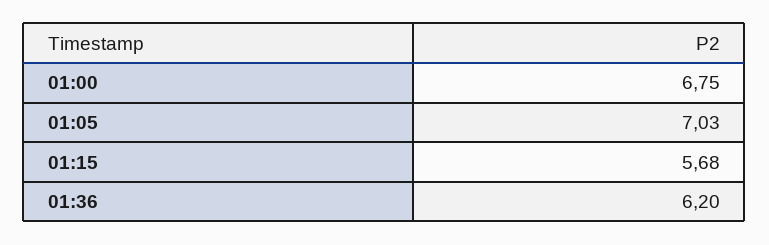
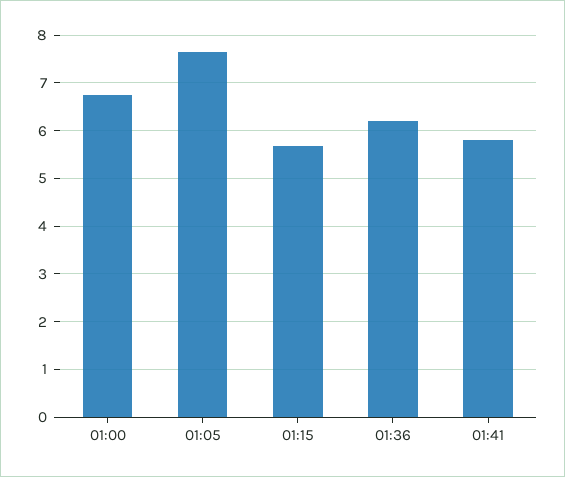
01:05: 7.03 -> 7.6
01:41: none -> 5.8

